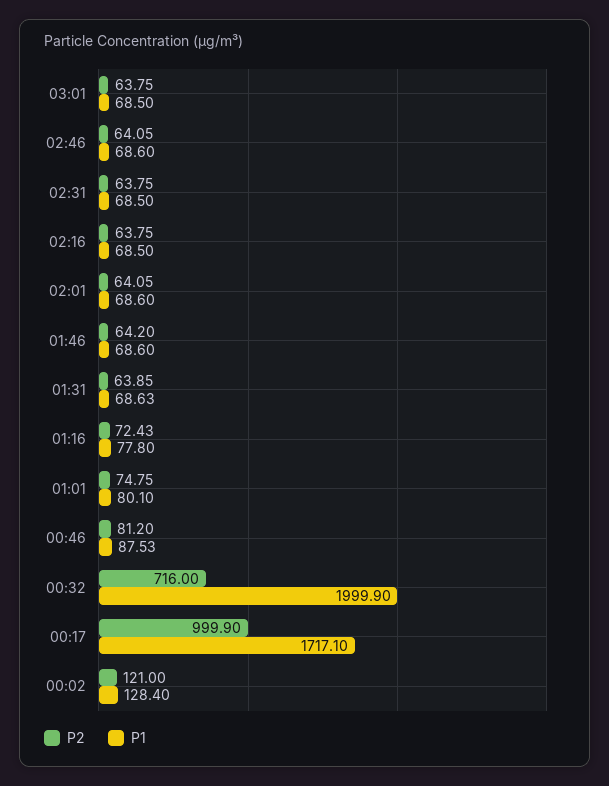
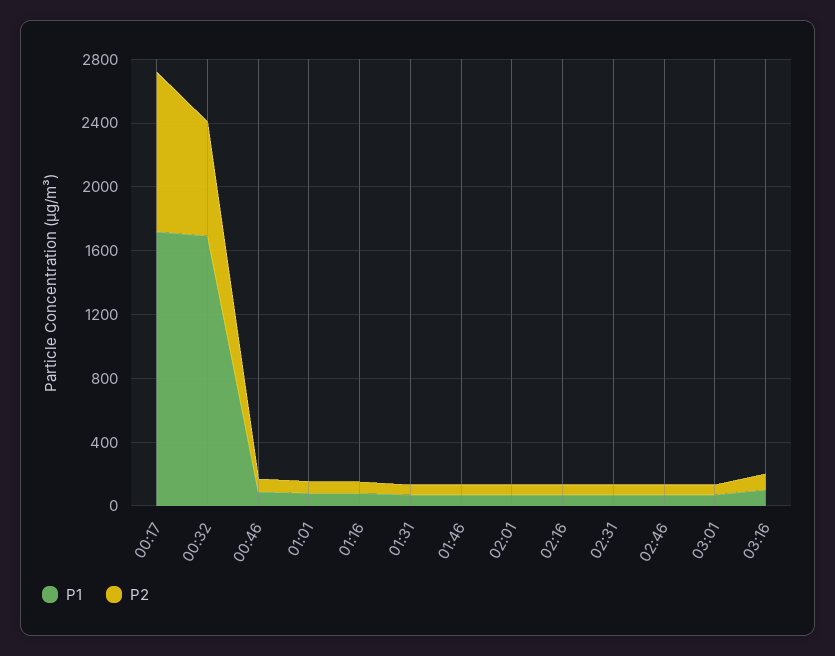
P1, 00:32: 1999.9 -> 1700
P2, 00:02: 121 -> none
P1, 00:02: 128.4 -> none
P1, 03:16: none -> 100
P2, 03:16: none -> 100

